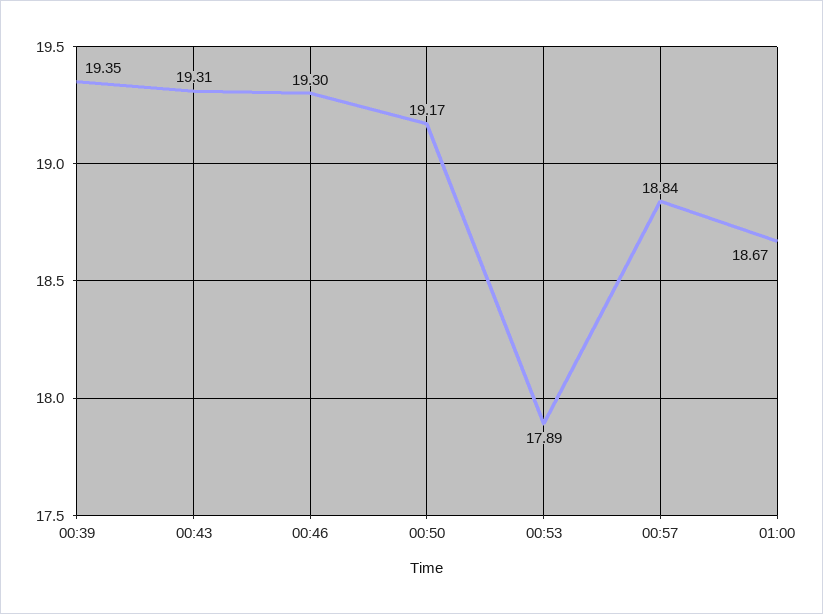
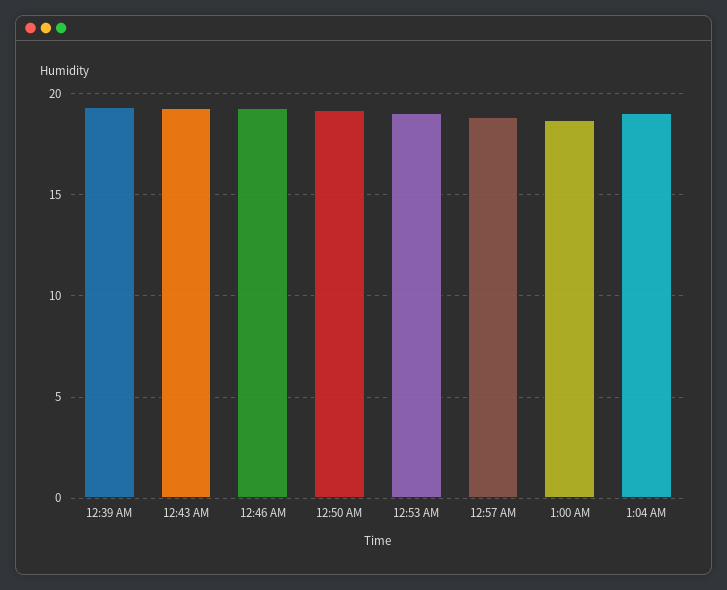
00:53: 17.89 -> 19
1:04 AM: none -> 19

